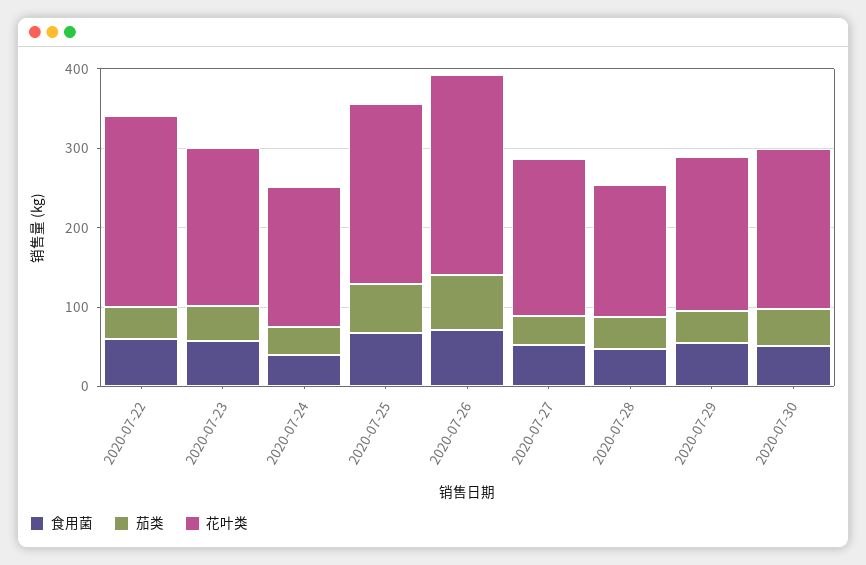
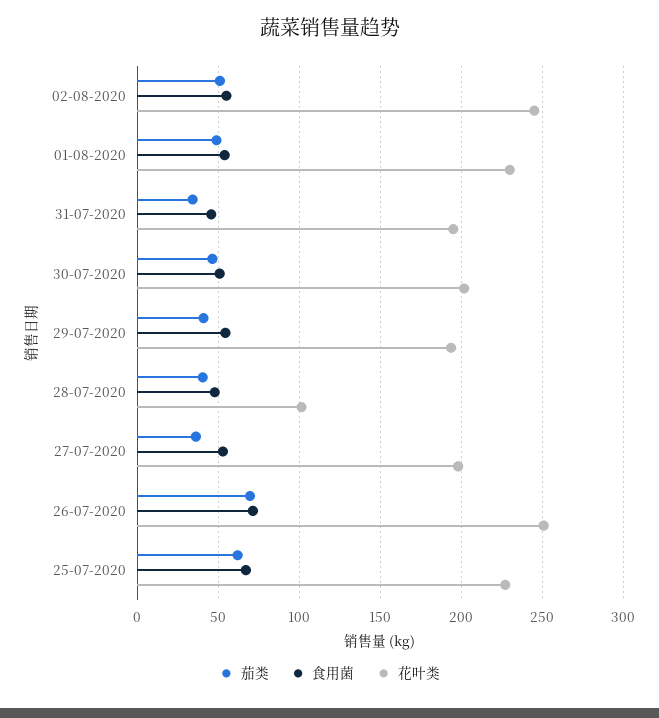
食用菌, 2020-07-22: 60 -> none
茄类, 2020-07-22: 40 -> none
花叶类, 2020-07-22: 240 -> none
食用菌, 2020-07-23: 60 -> none
茄类, 2020-07-23: 40 -> none
花叶类, 2020-07-23: 200 -> none
食用菌, 2020-07-24: 40 -> none
茄类, 2020-07-24: 40 -> none
花叶类, 2020-07-24: 180 -> none
花叶类, 2020-07-28: 160 -> 100
茄类, 02-08-2020: none -> 50
食用菌, 02-08-2020: none -> 55
花叶类, 02-08-2020: none -> 245
茄类, 01-08-2020: none -> 50
食用菌, 01-08-2020: none -> 55
花叶类, 01-08-2020: none -> 230
茄类, 31-07-2020: none -> 35
食用菌, 31-07-2020: none -> 45
花叶类, 31-07-2020: none -> 195

